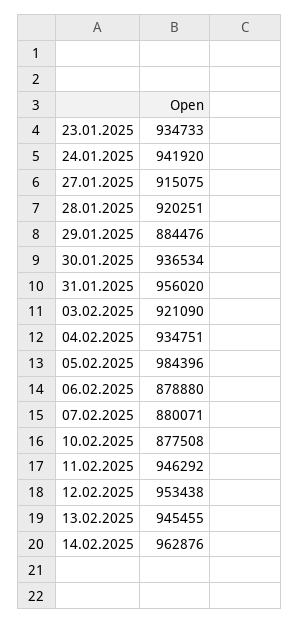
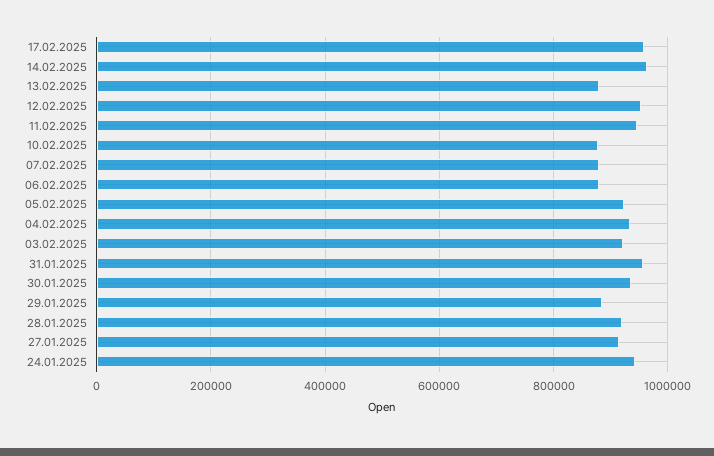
23.01.2025: 934733 -> none
05.02.2025: 984396 -> 920000
13.02.2025: 945455 -> 880000
17.02.2025: none -> 960000

